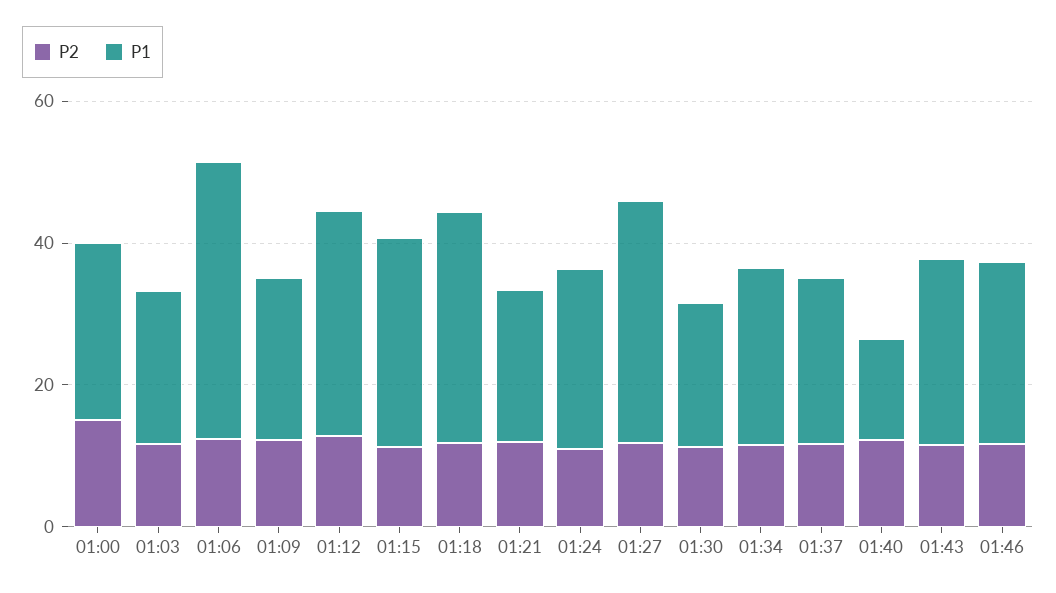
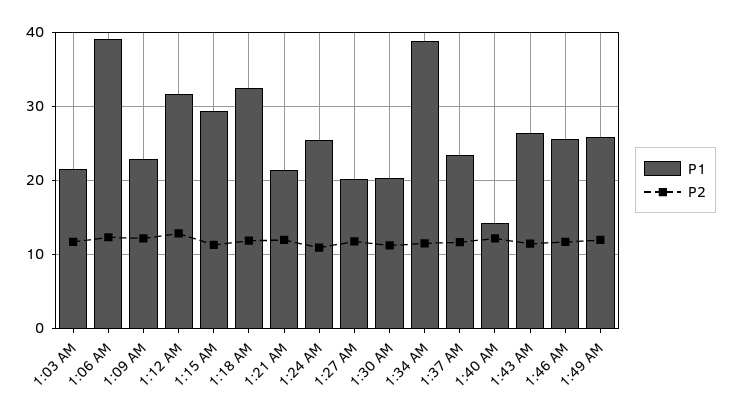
P2, 01:00: 15 -> none
P1, 01:00: 25 -> none
P1, 01:27: 35 -> 20
P1, 01:34: 25 -> 39
P1, 1:49 AM: none -> 26
P2, 1:49 AM: none -> 12

